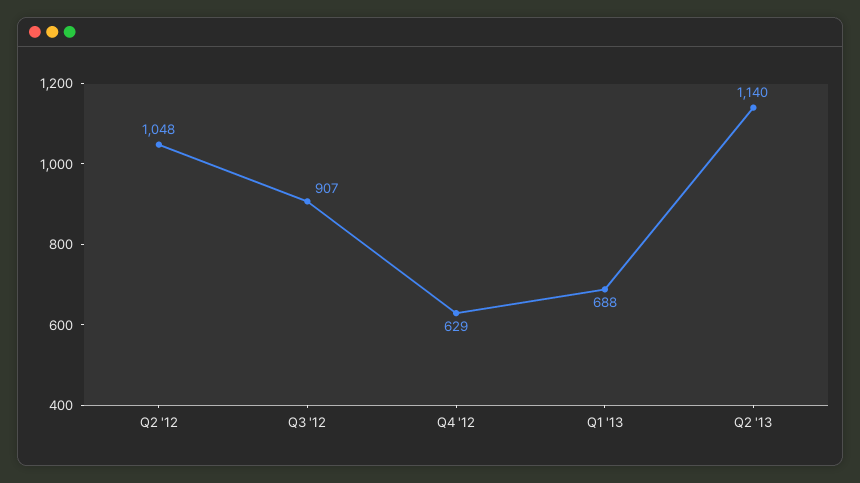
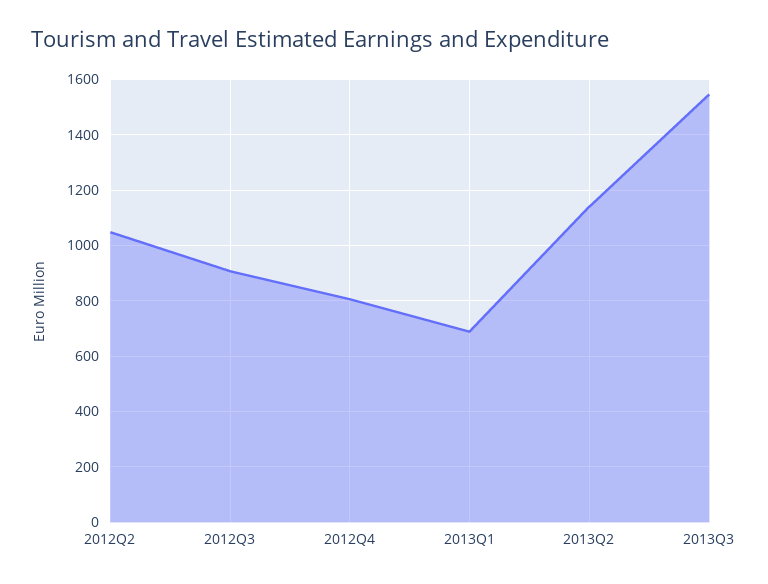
Q4 '12: 629 -> 800
2013Q3: none -> 1550

